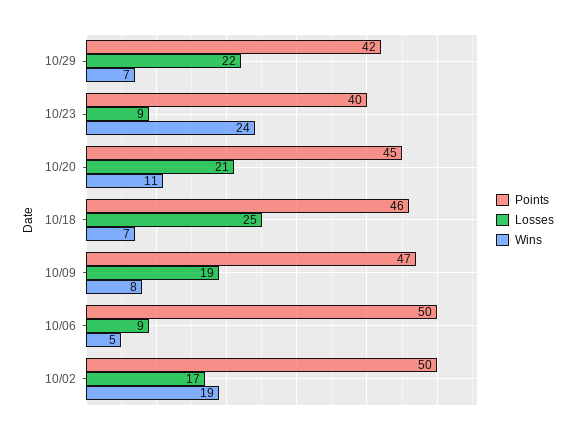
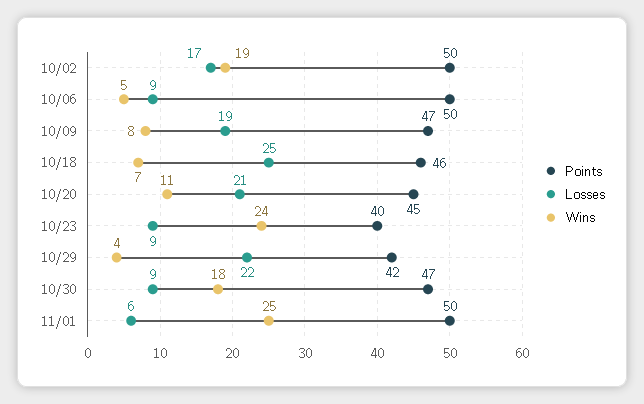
Wins, 10/29: 7 -> 4
Points, 10/30: none -> 47
Losses, 10/30: none -> 9
Wins, 10/30: none -> 18
Points, 11/01: none -> 50
Losses, 11/01: none -> 6
Wins, 11/01: none -> 25

